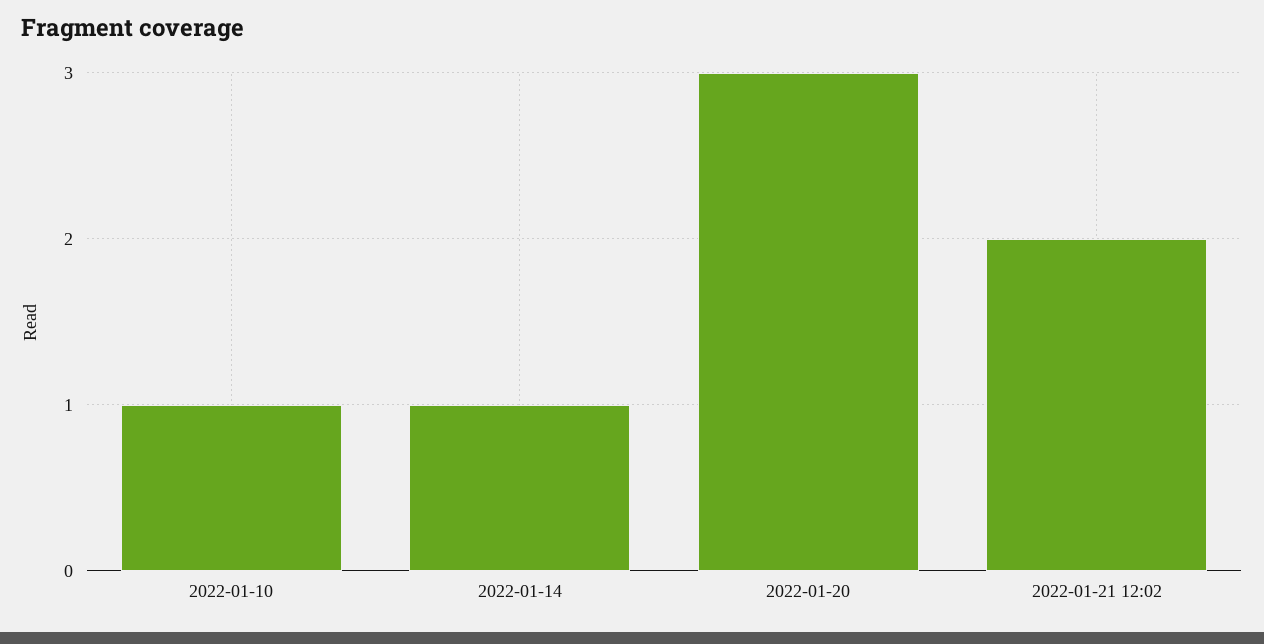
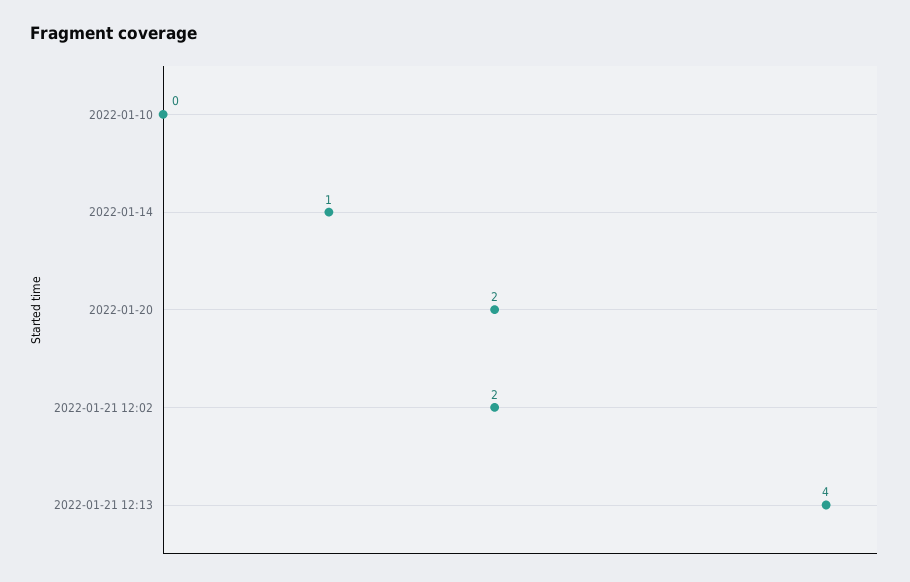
2022-01-10: 1 -> 0
2022-01-20: 3 -> 2
2022-01-21 12:13: none -> 4

